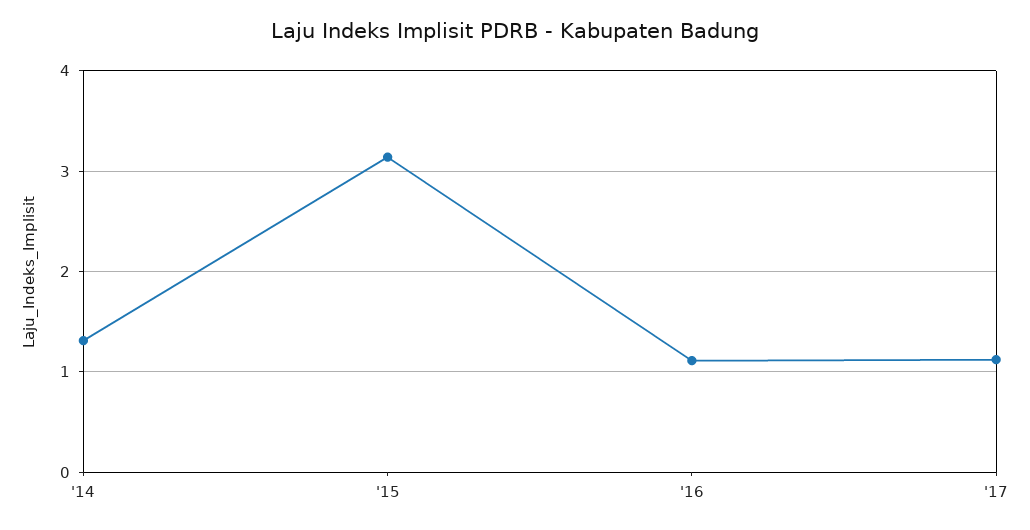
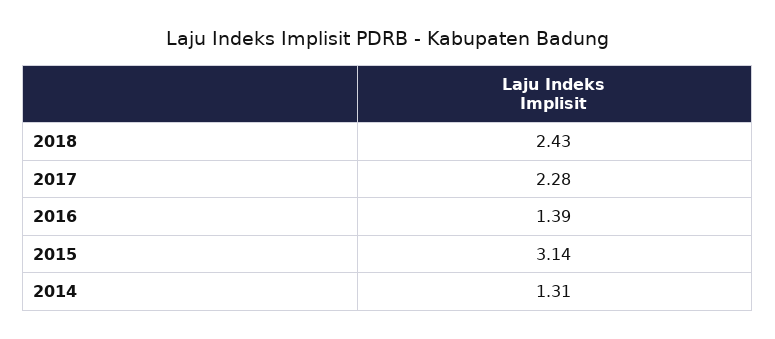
'16: 1.1 -> 1.39
'17: 1.1 -> 2.28
2018: none -> 2.43

